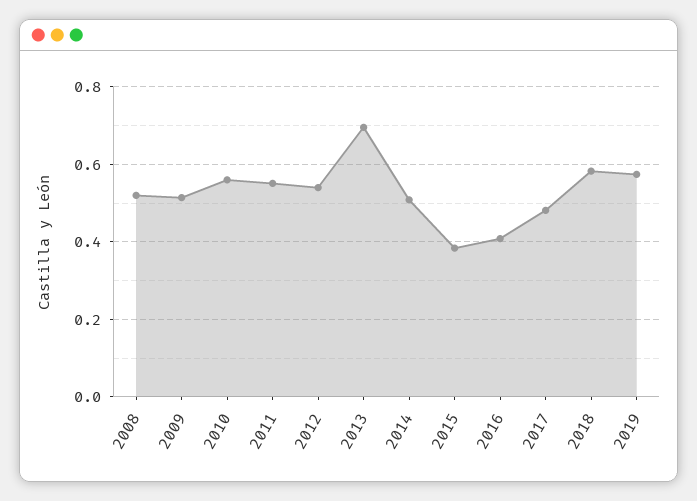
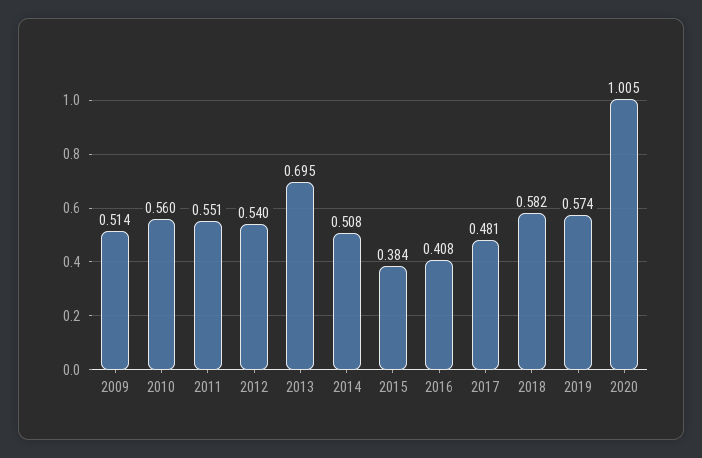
2008: 0.52 -> none
2020: none -> 1.005

